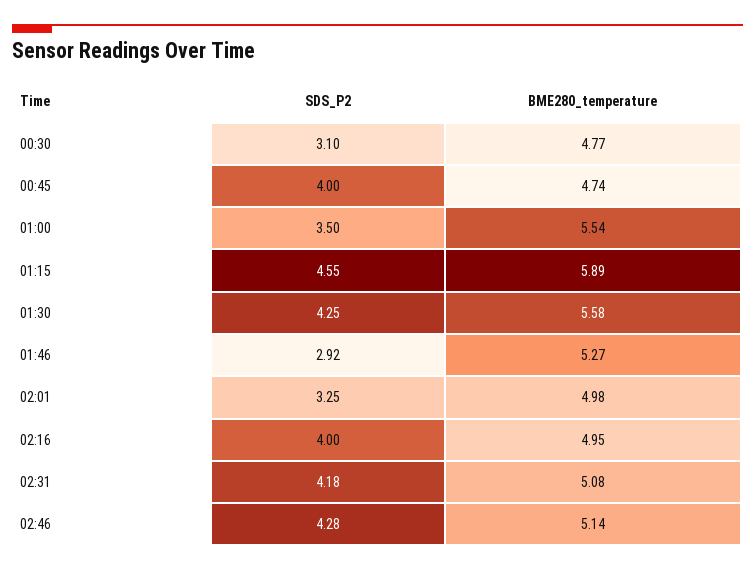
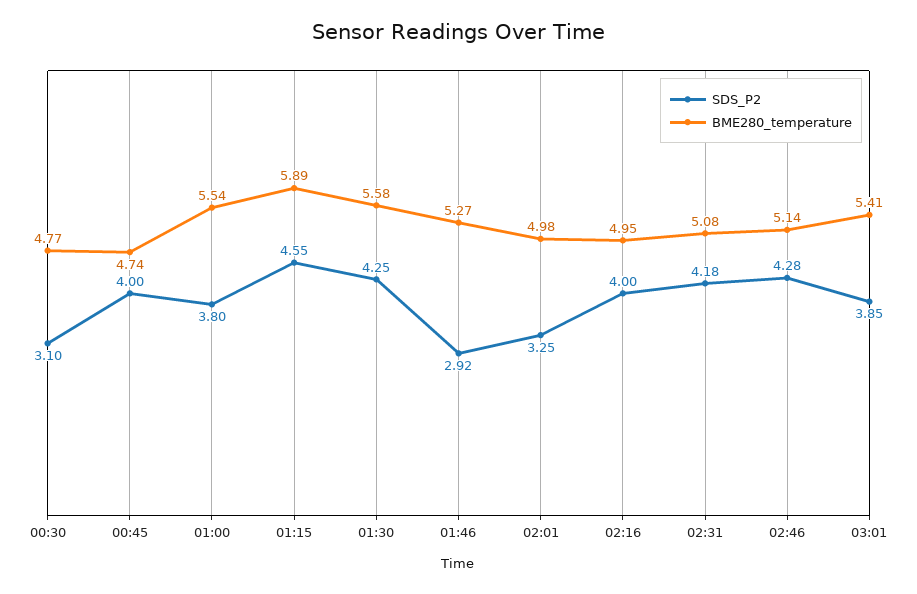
SDS_P2, 01:00: 3.5 -> 3.8
SDS_P2, 03:01: none -> 3.85
BME280_temperature, 03:01: none -> 5.41

